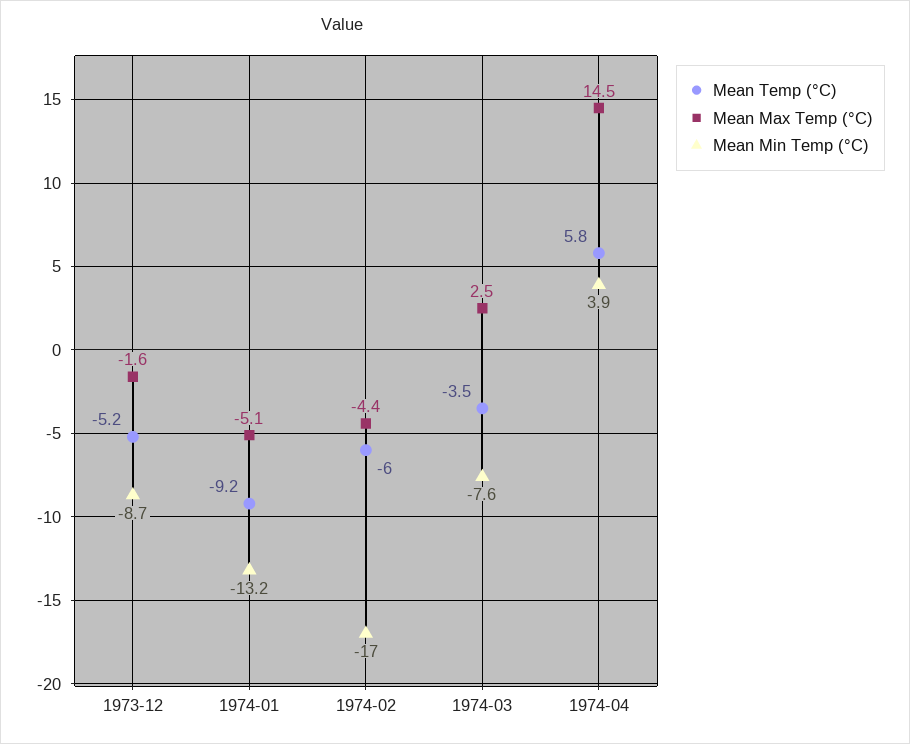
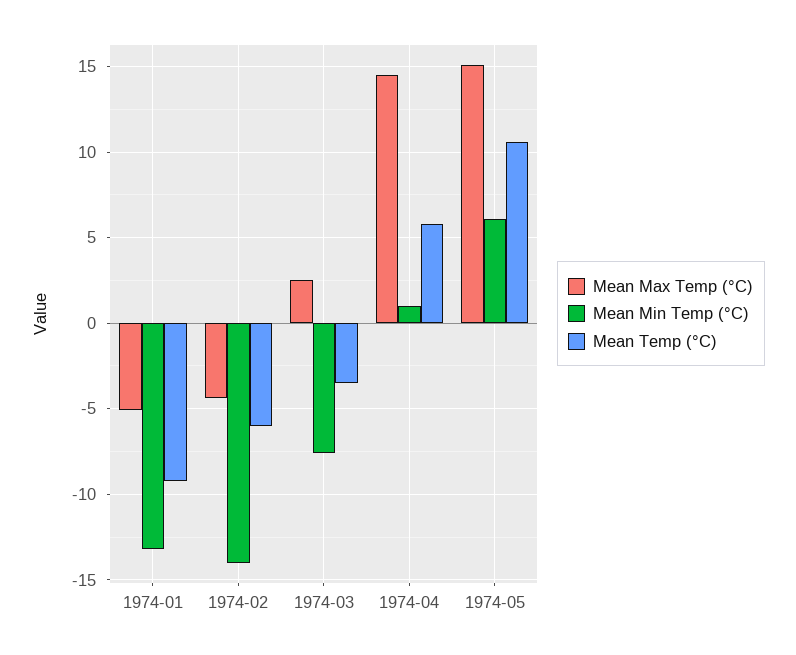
Mean Temp (°C), 1973-12: -5.2 -> none
Mean Max Temp (°C), 1973-12: -1.6 -> none
Mean Min Temp (°C), 1973-12: -8.7 -> none
Mean Min Temp (°C), 1974-02: -17 -> -14
Mean Min Temp (°C), 1974-04: 3.9 -> 1
Mean Max Temp (°C), 1974-05: none -> 15
Mean Min Temp (°C), 1974-05: none -> 6
Mean Temp (°C), 1974-05: none -> 10.5

